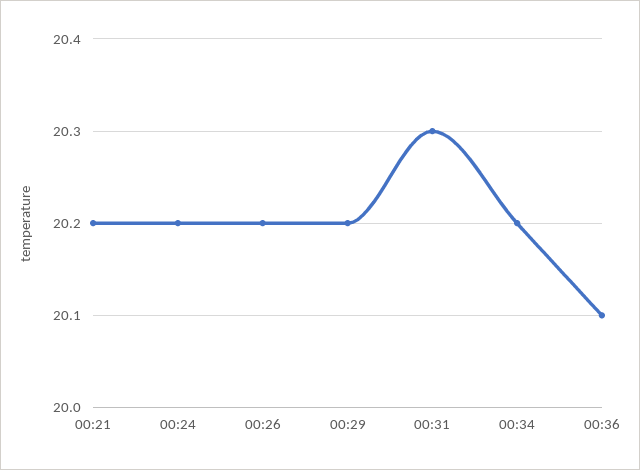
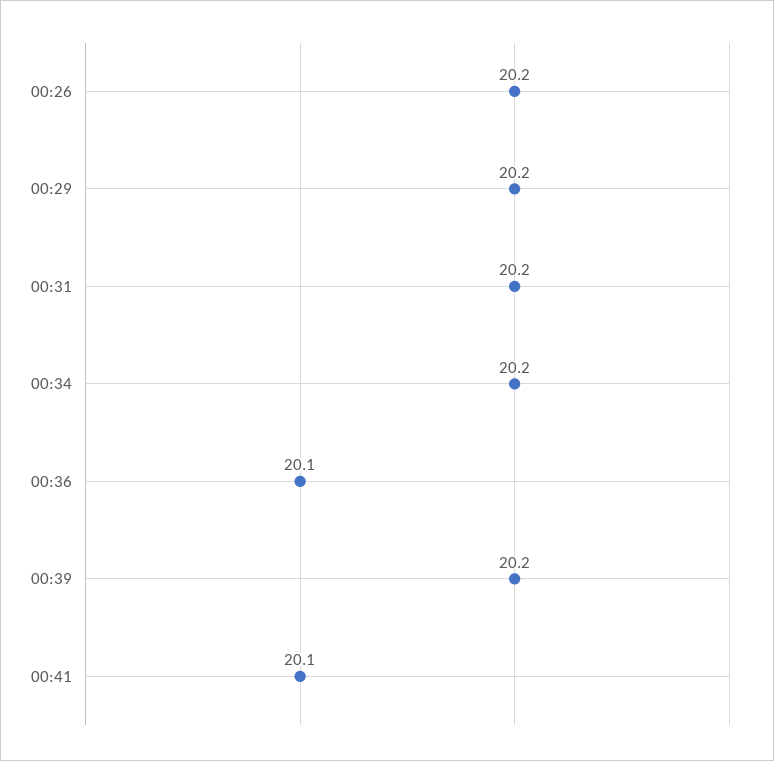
00:21: 20.2 -> none
00:24: 20.2 -> none
00:31: 20.3 -> 20.2
00:39: none -> 20.2
00:41: none -> 20.1

